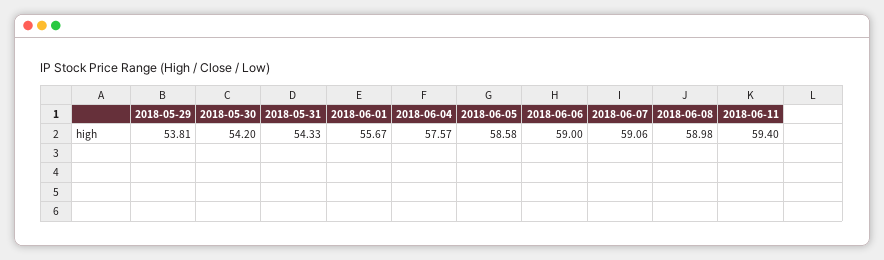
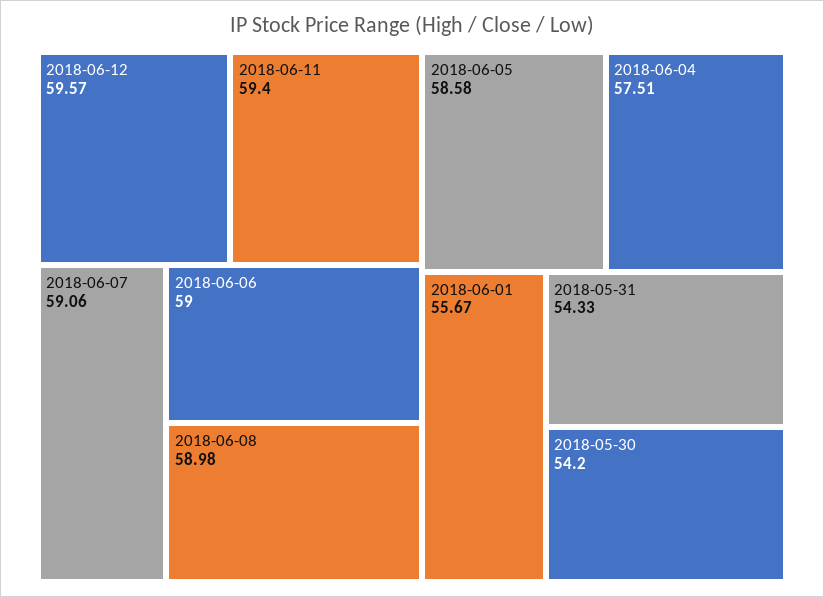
2018-05-29: 53.81 -> none
2018-06-04: 57.57 -> 57.51
2018-06-12: none -> 59.57

